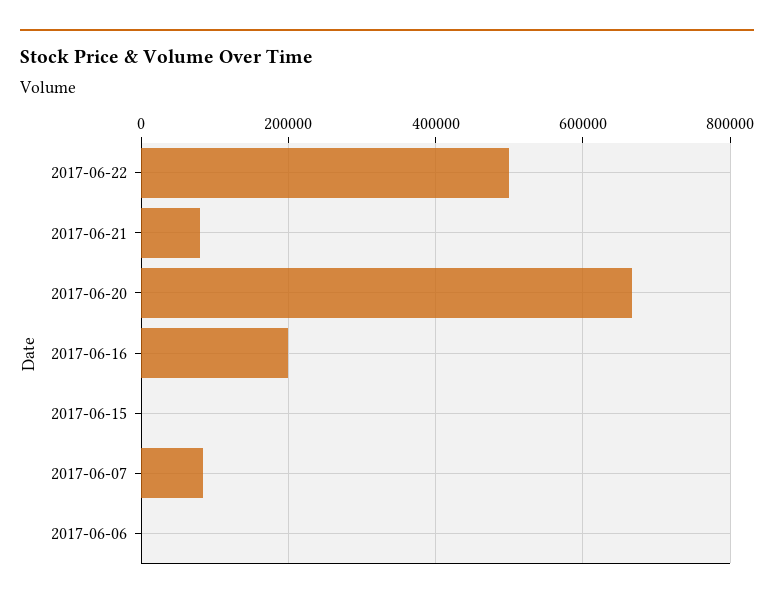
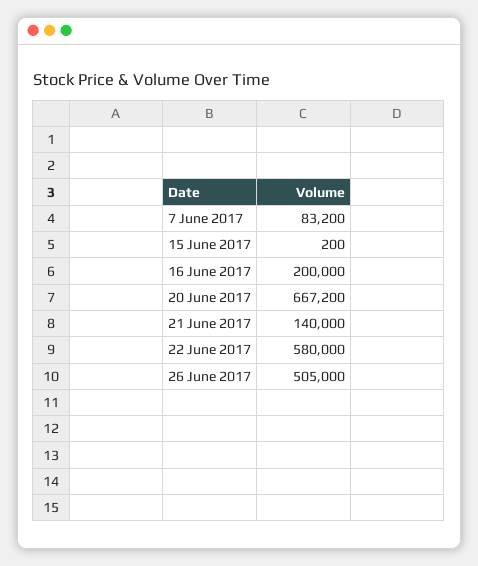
2017-06-22: 500000 -> 580000
2017-06-21: 80000 -> 140000
2017-06-06: 0 -> none
26 June 2017: none -> 505000

